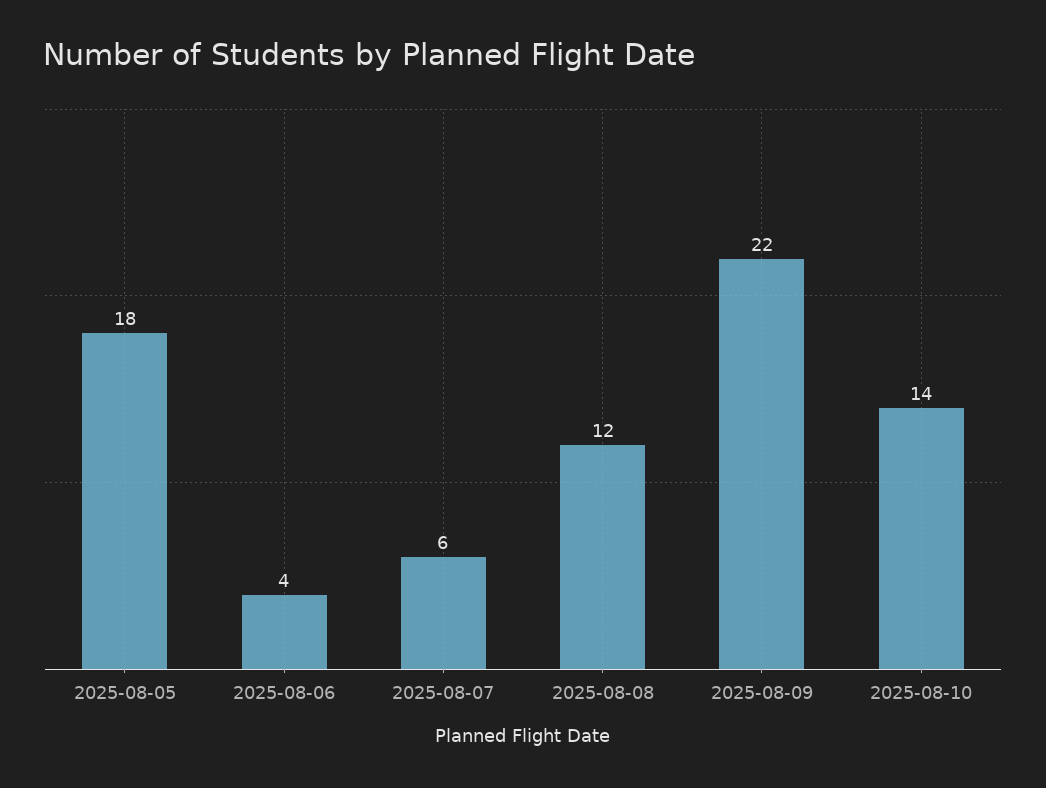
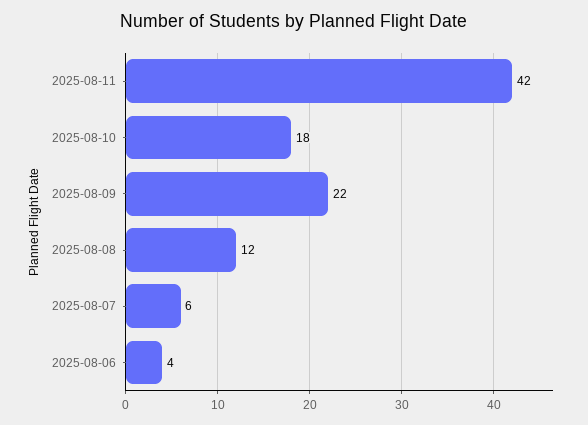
2025-08-05: 18 -> none
2025-08-10: 14 -> 18
2025-08-11: none -> 42

